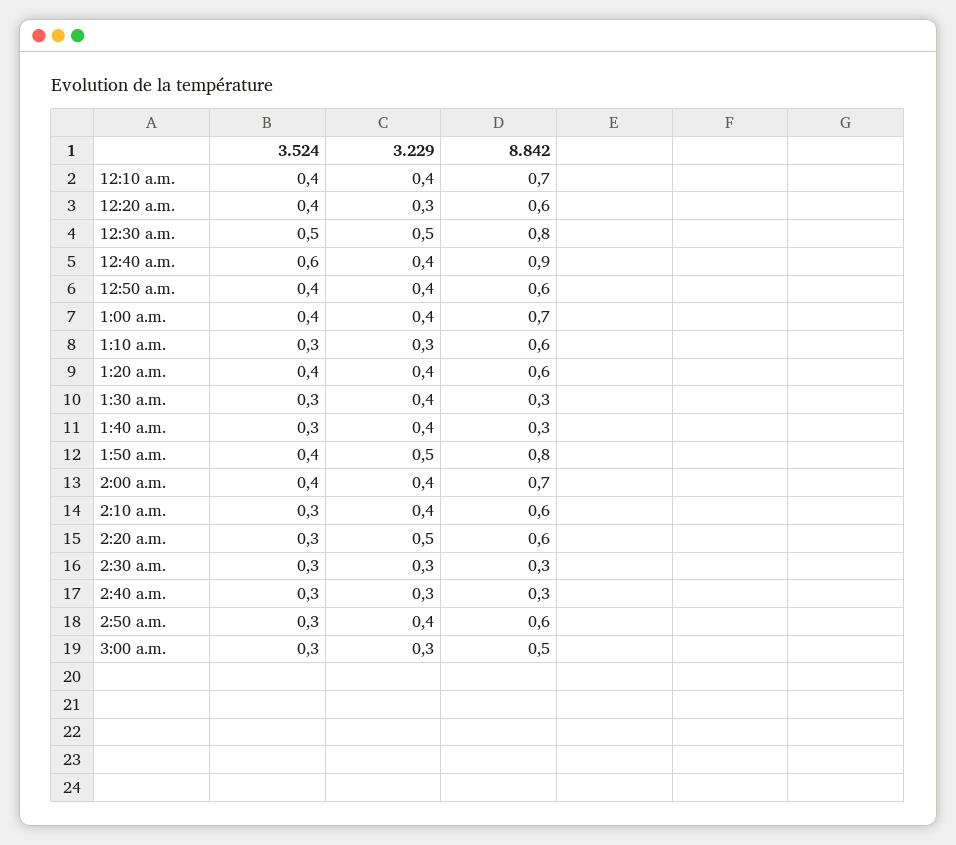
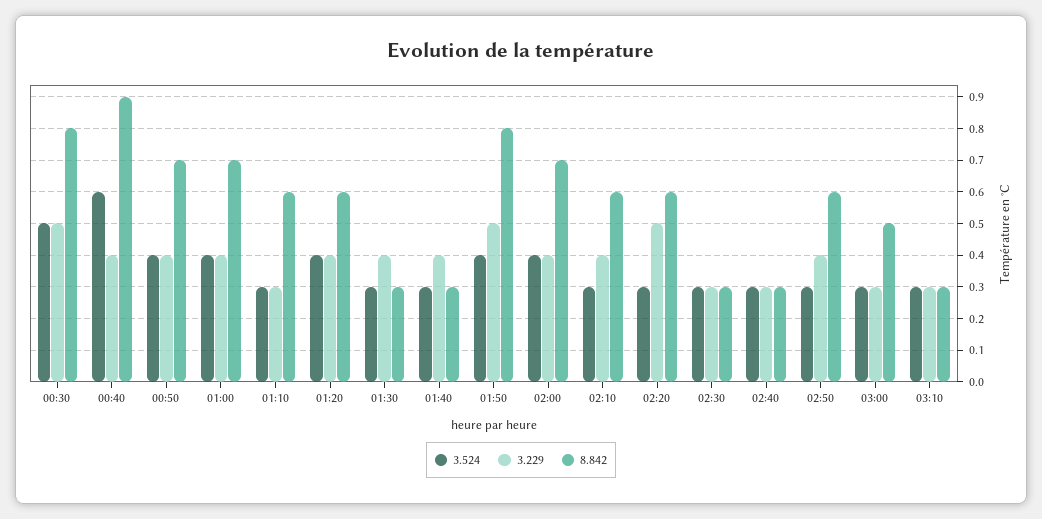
3.524, 12:10 a.m.: 0.4 -> none
3.229, 12:10 a.m.: 0.4 -> none
8.842, 12:10 a.m.: 0.7 -> none
3.524, 12:20 a.m.: 0.4 -> none
3.229, 12:20 a.m.: 0.3 -> none
8.842, 12:20 a.m.: 0.6 -> none
8.842, 12:50 a.m.: 0.6 -> 0.7
3.524, 03:10: none -> 0.3
3.229, 03:10: none -> 0.3
8.842, 03:10: none -> 0.3

